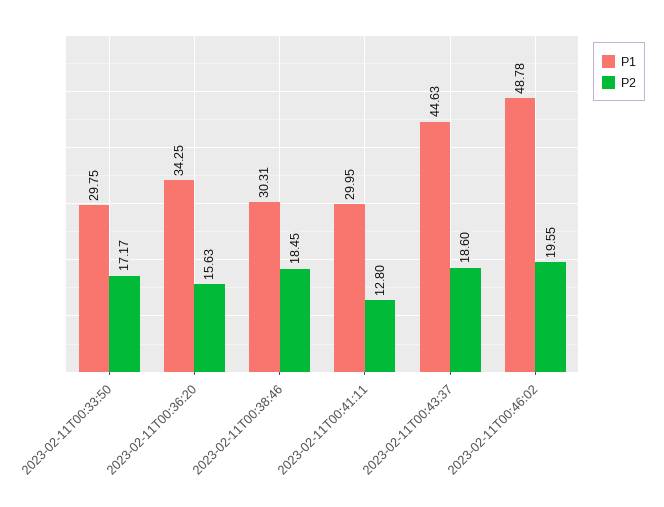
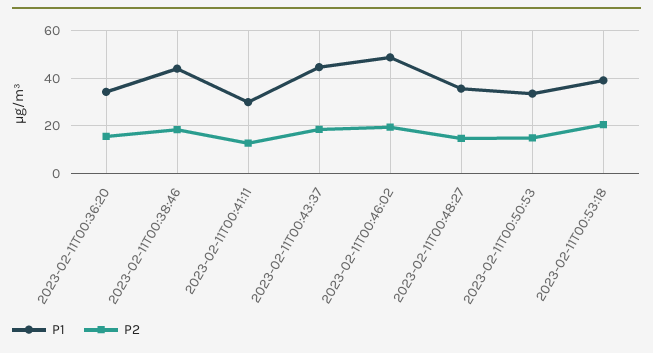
P1, 2023-02-11T00:33:50: 29.75 -> none
P2, 2023-02-11T00:33:50: 17.17 -> none
P1, 2023-02-11T00:38:46: 30.31 -> 45
P1, 2023-02-11T00:48:27: none -> 35
P2, 2023-02-11T00:48:27: none -> 15
P1, 2023-02-11T00:50:53: none -> 35
P2, 2023-02-11T00:50:53: none -> 15
P1, 2023-02-11T00:53:18: none -> 40
P2, 2023-02-11T00:53:18: none -> 20

